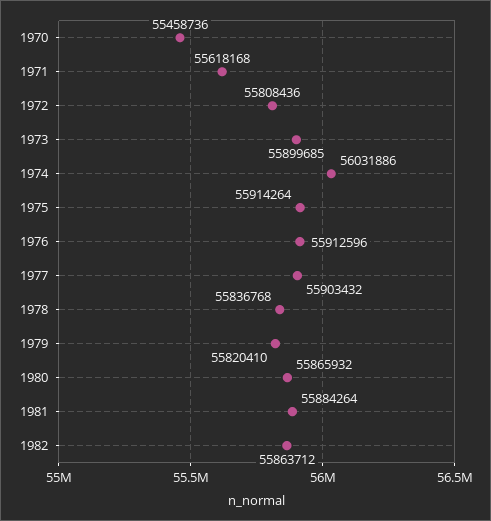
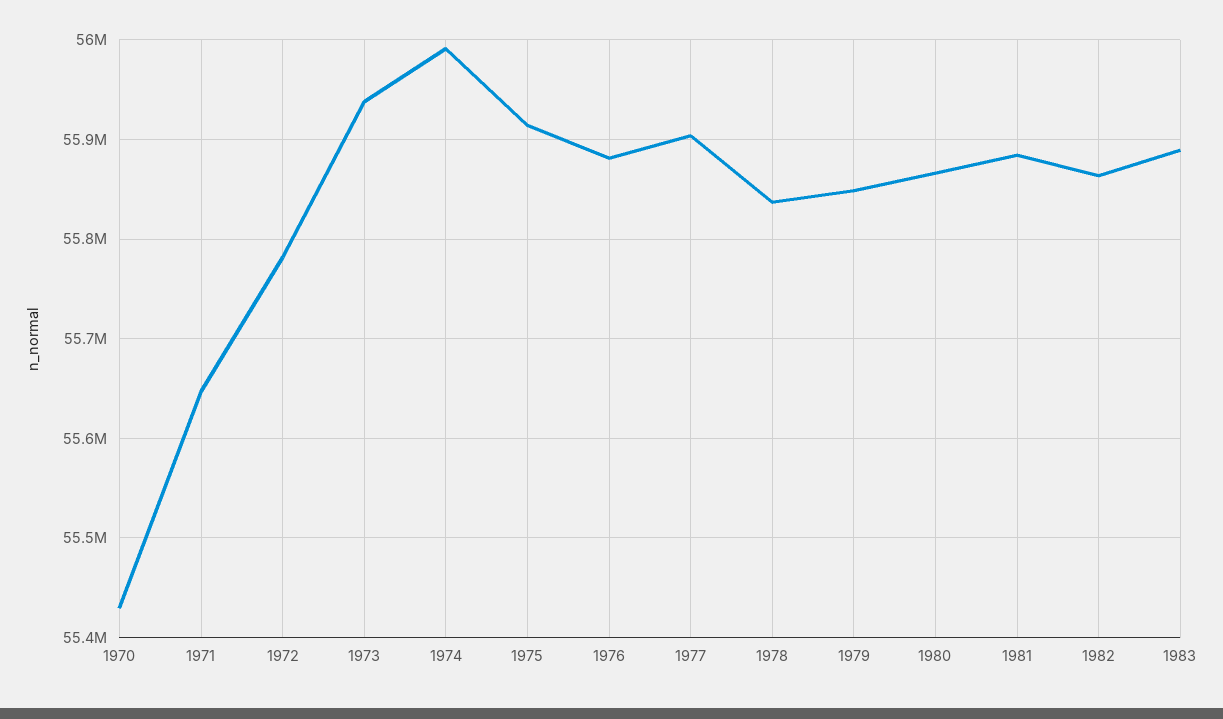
1970: 55458736 -> 55430000
1971: 55618168 -> 55650000
1972: 55808436 -> 55780000
1973: 55899685 -> 55940000
1974: 56031886 -> 55990000
1976: 55912596 -> 55880000
1979: 55820410 -> 55850000
1983: none -> 55890000

